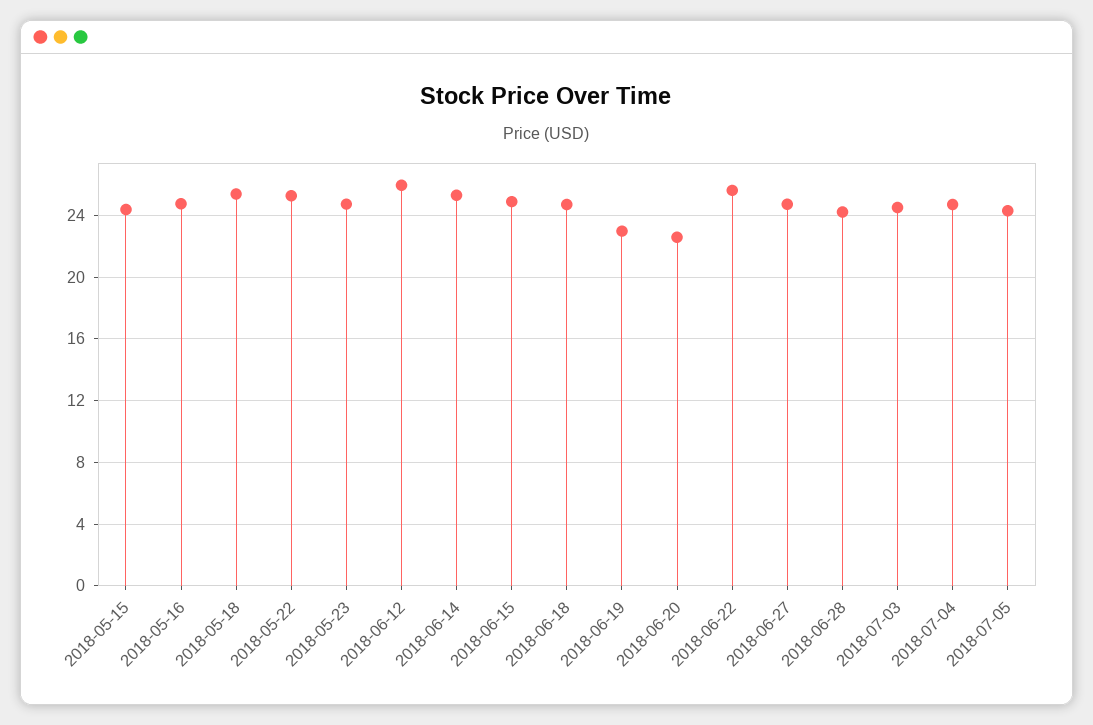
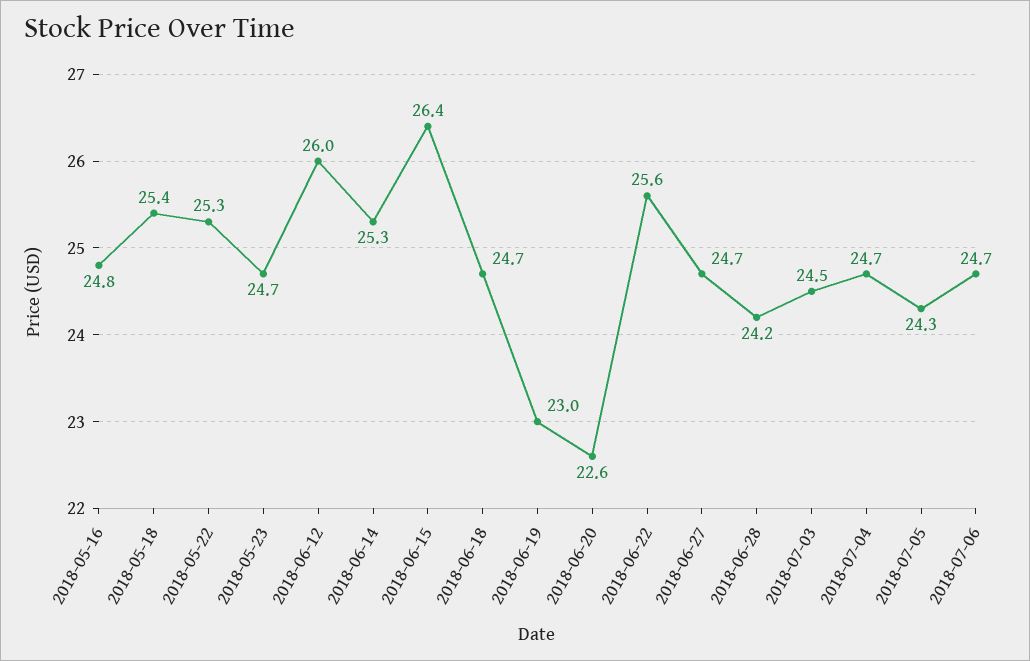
2018-05-15: 24.5 -> none
2018-06-15: 25 -> 26.4
2018-07-06: none -> 24.7

